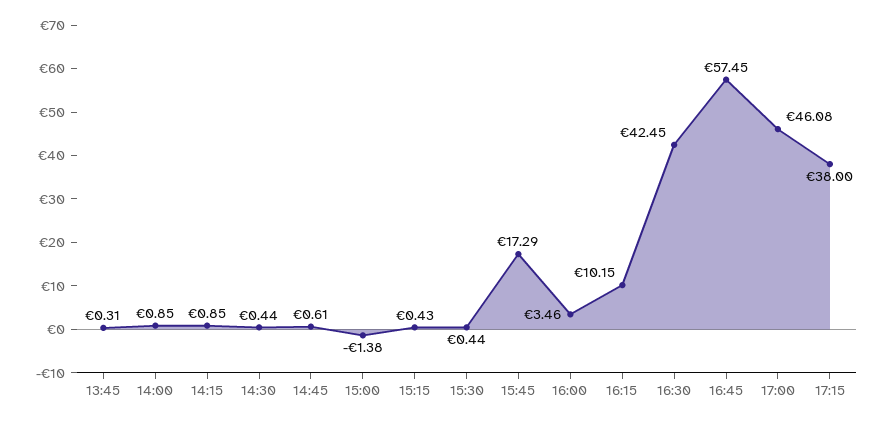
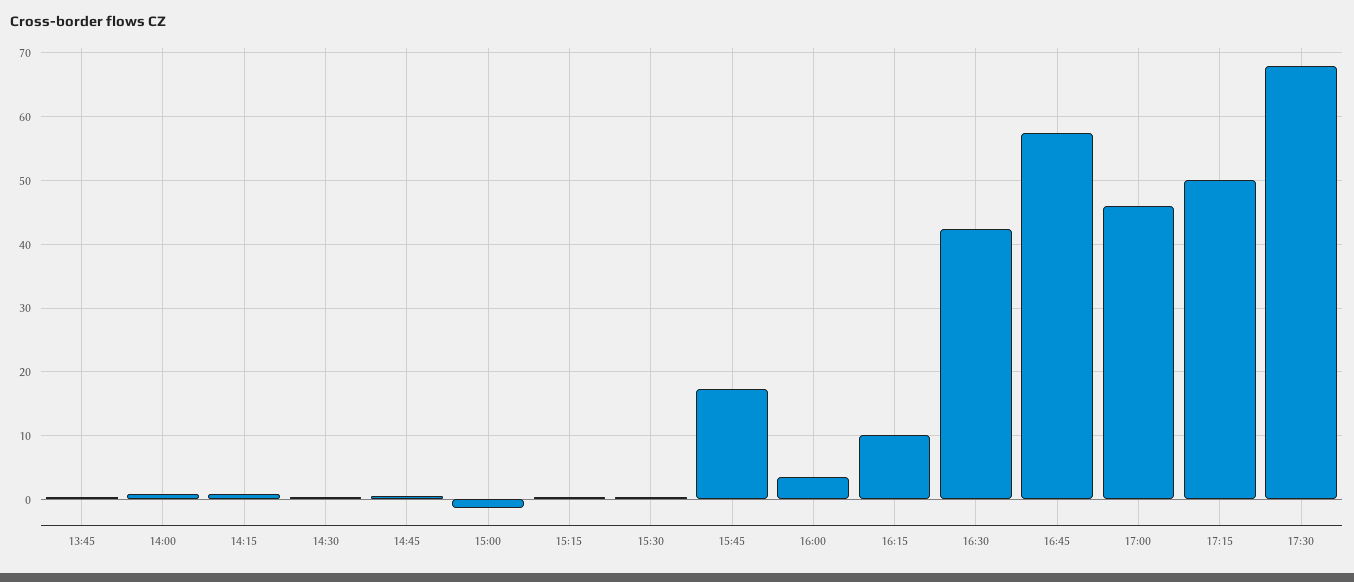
17:15: 38 -> 50
17:30: none -> 68

